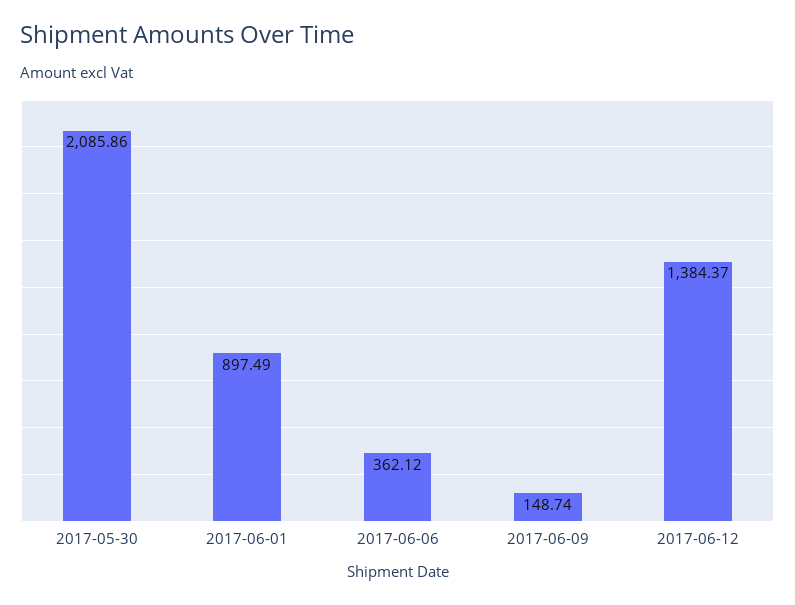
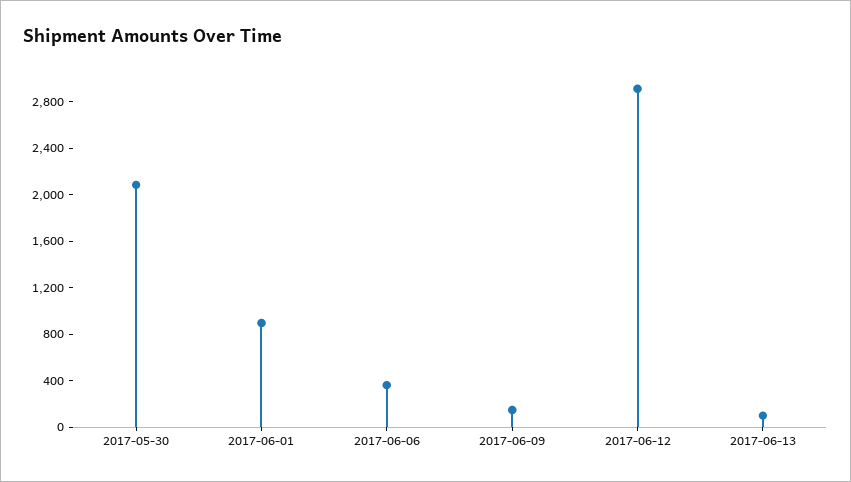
2017-06-12: 1384.37 -> 2900
2017-06-13: none -> 100

